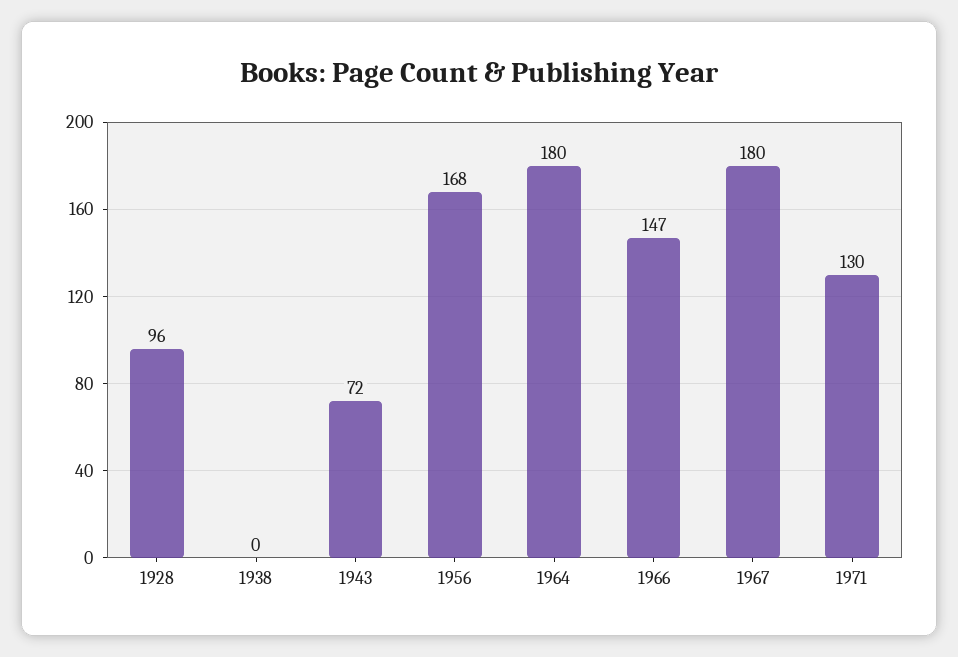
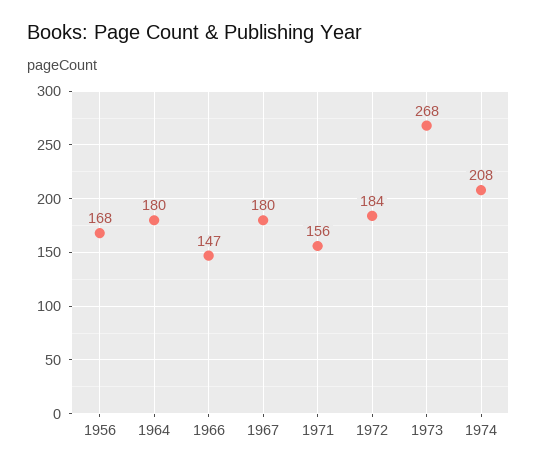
1928: 96 -> none
1938: 0 -> none
1943: 72 -> none
1971: 130 -> 156
1972: none -> 184
1973: none -> 268
1974: none -> 208

